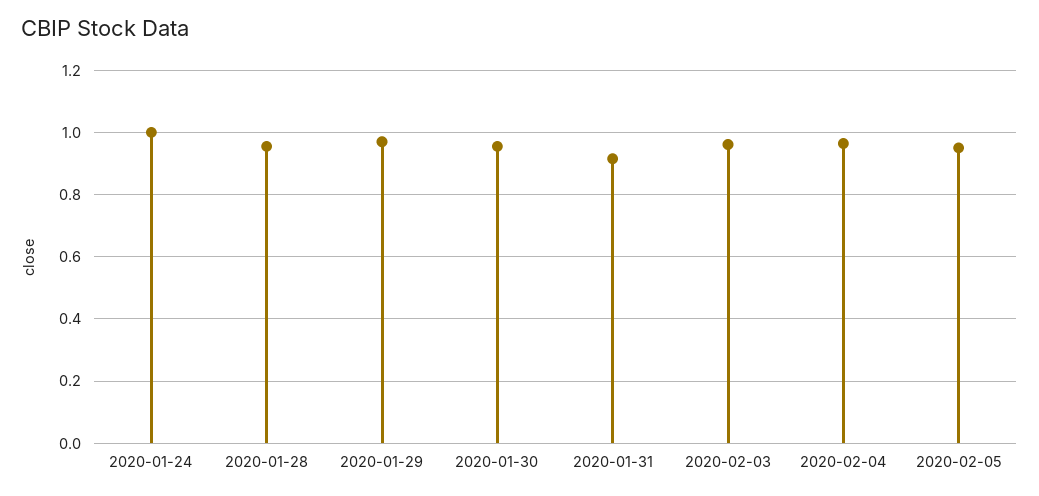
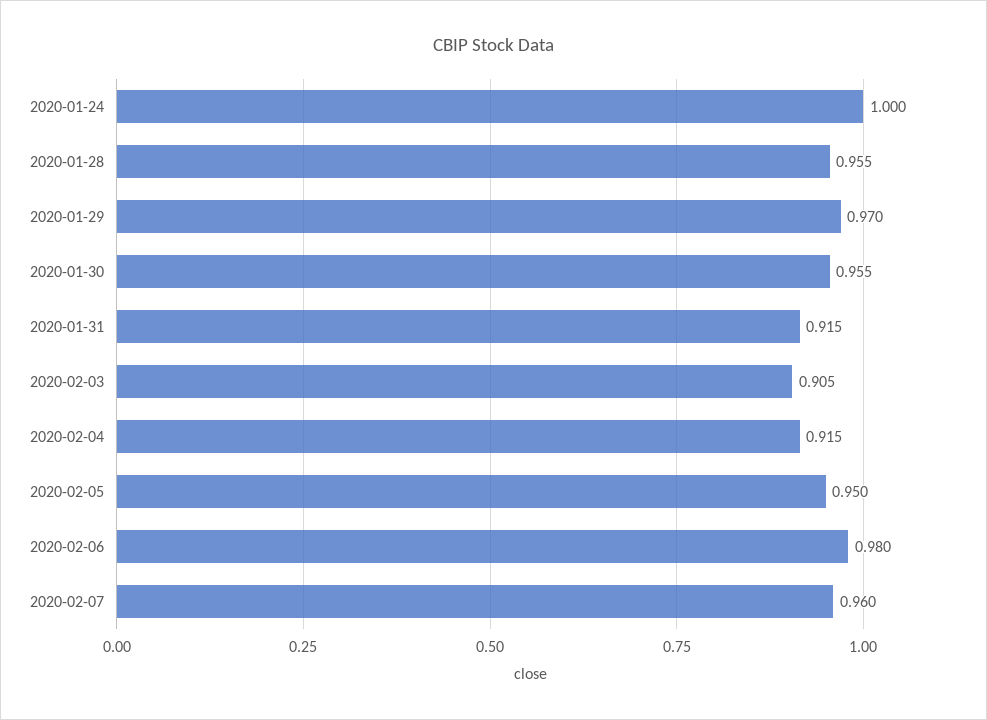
2020-02-03: 0.96 -> 0.905
2020-02-04: 0.96 -> 0.915
2020-02-06: none -> 0.98
2020-02-07: none -> 0.96

